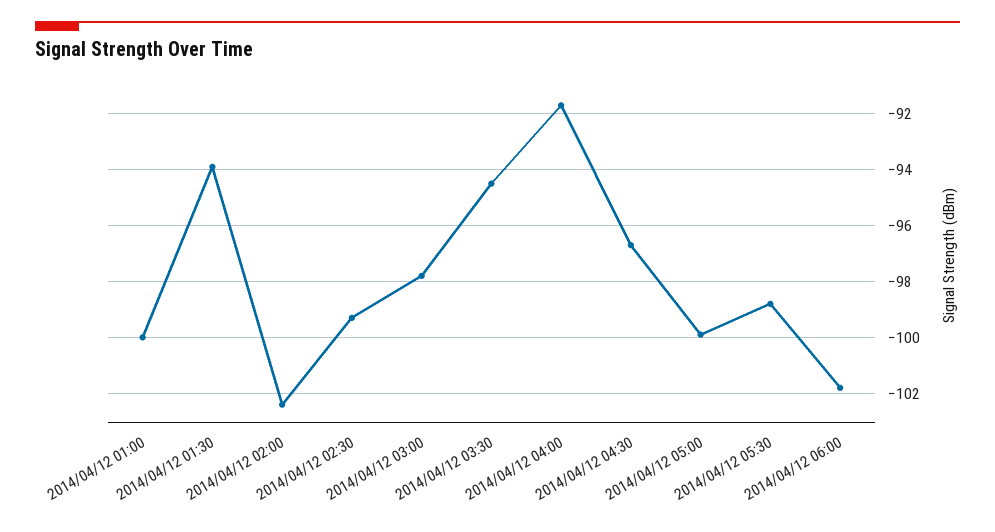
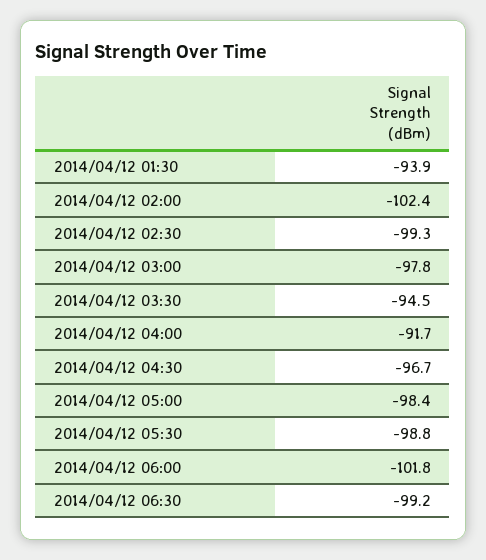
2014/04/12 01:00: -100 -> none
2014/04/12 05:00: -100 -> -98.4
2014/04/12 06:30: none -> -99.2

